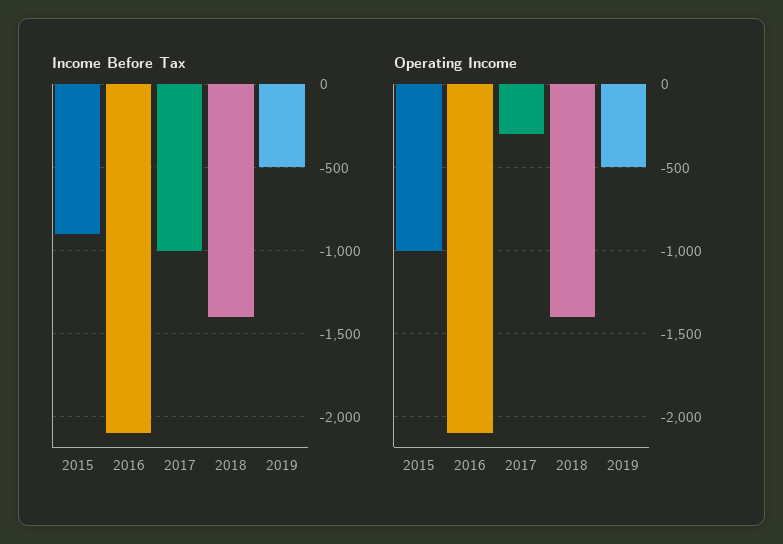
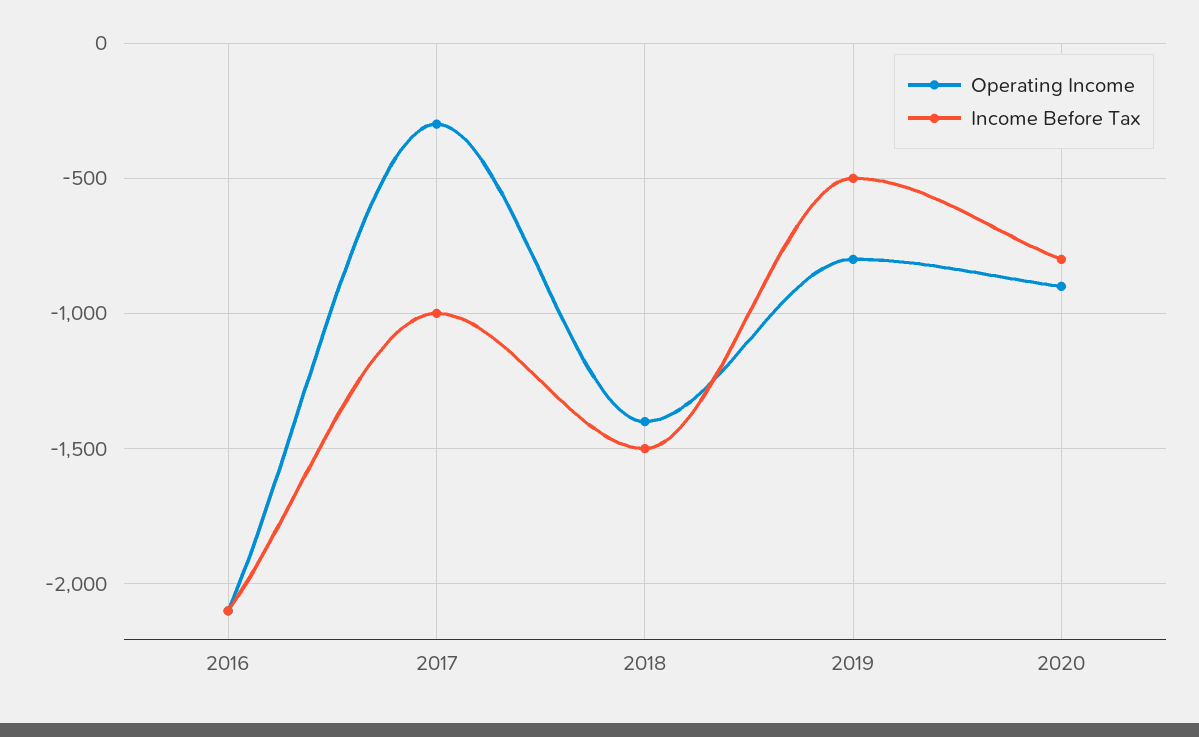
Income Before Tax, 2015: -900 -> none
Income Before Tax, 2018: -1400 -> -1500
Operating Income, 2015: -1000 -> none
Operating Income, 2019: -500 -> -800
Operating Income, 2020: none -> -900
Income Before Tax, 2020: none -> -800

